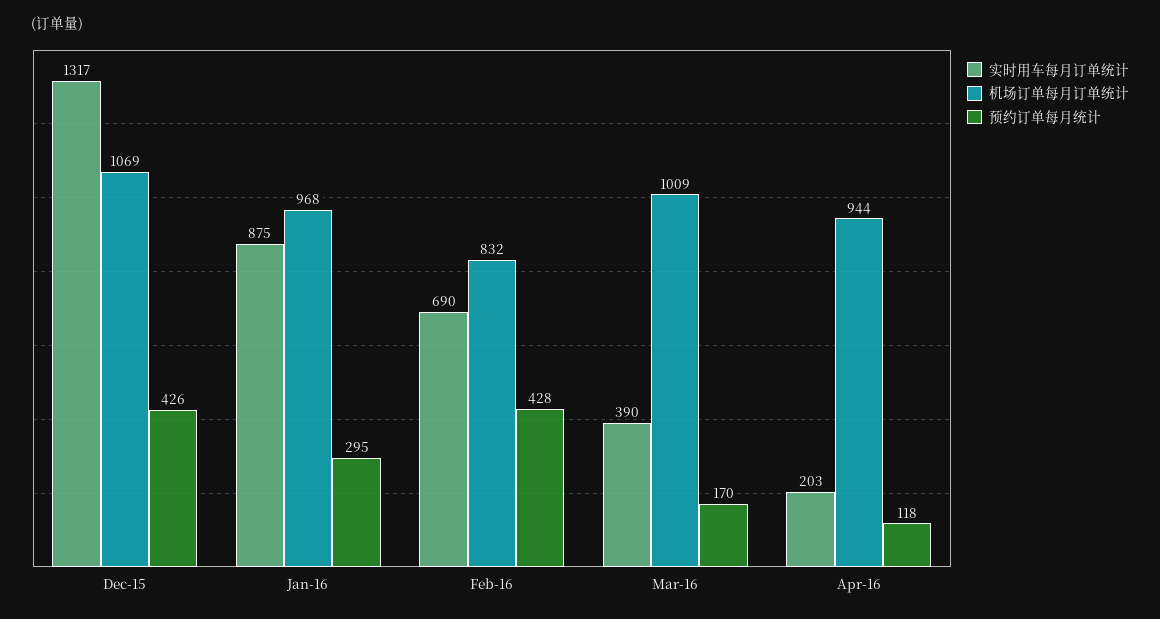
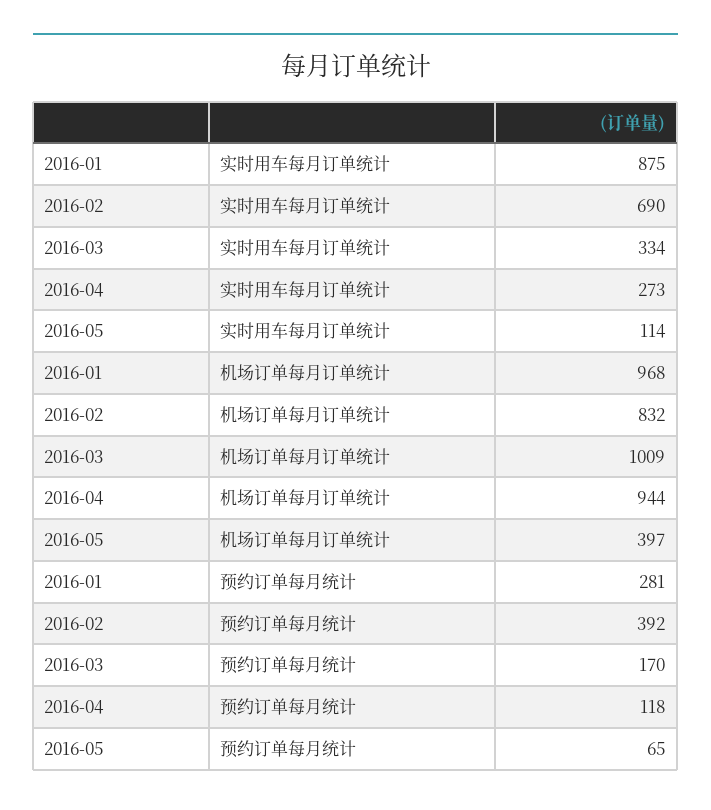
实时用车每月订单统计, Dec-15: 1317 -> none
机场订单每月订单统计, Dec-15: 1069 -> none
预约订单每月统计, Dec-15: 426 -> none
预约订单每月统计, Jan-16: 295 -> 281
预约订单每月统计, Feb-16: 428 -> 392
实时用车每月订单统计, Mar-16: 390 -> 334
实时用车每月订单统计, Apr-16: 203 -> 273
实时用车每月订单统计, 2016-05: none -> 114
机场订单每月订单统计, 2016-05: none -> 397
预约订单每月统计, 2016-05: none -> 65

